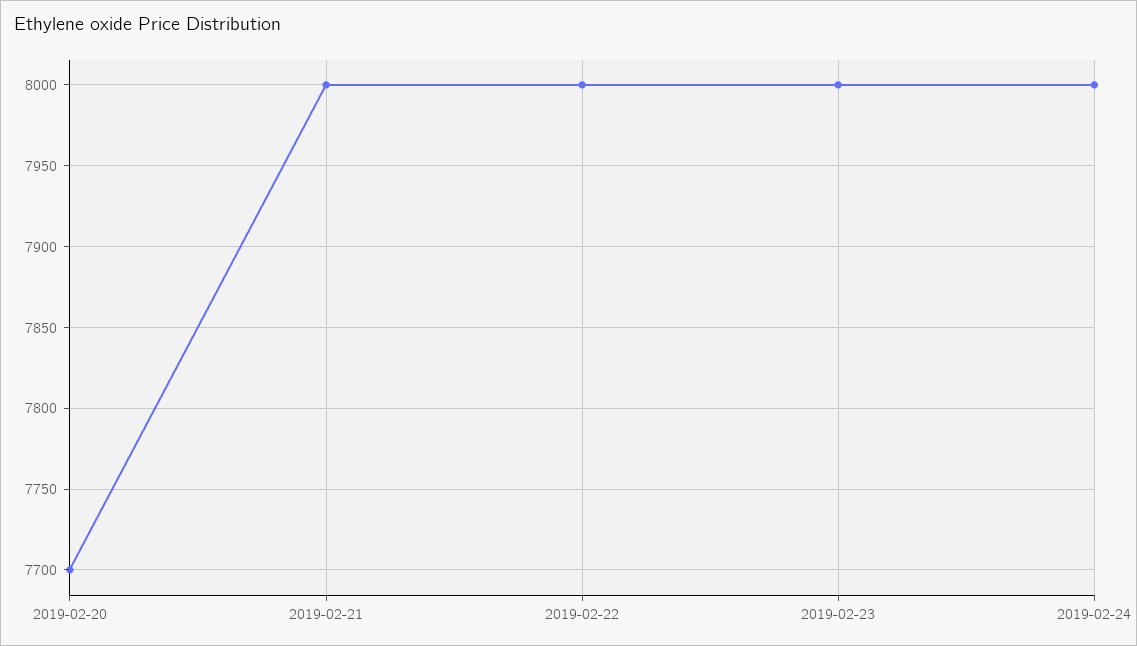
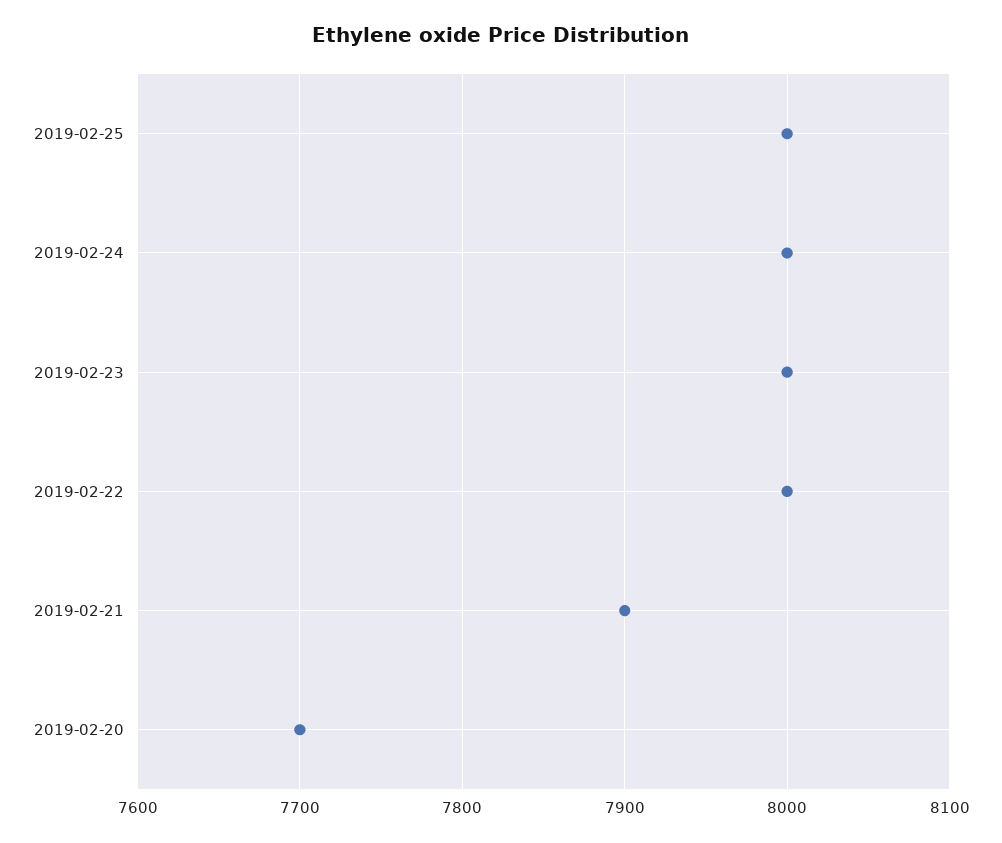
2019-02-21: 8000 -> 7900
2019-02-25: none -> 8000

